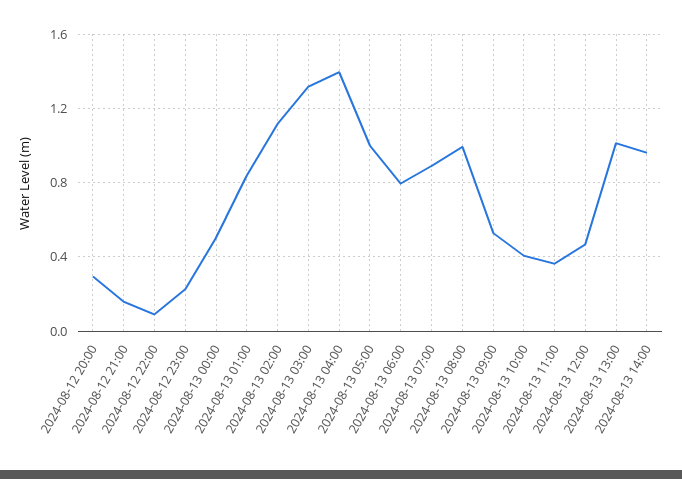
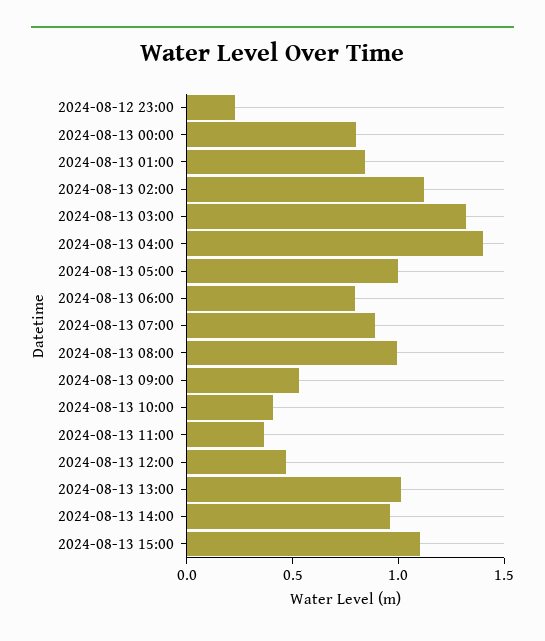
2024-08-12 20:00: 0.3 -> none
2024-08-12 21:00: 0.15 -> none
2024-08-12 22:00: 0.1 -> none
2024-08-13 00:00: 0.5 -> 0.8
2024-08-13 15:00: none -> 1.1

